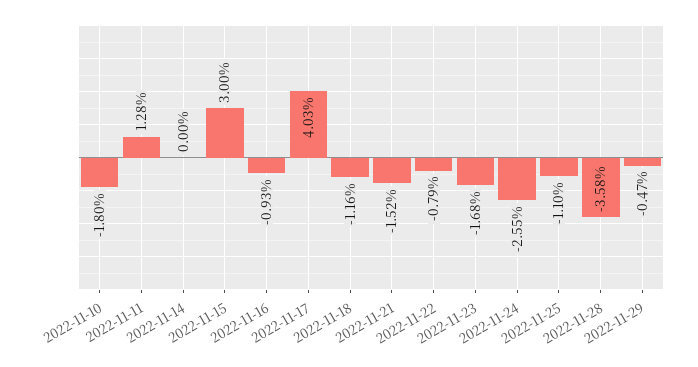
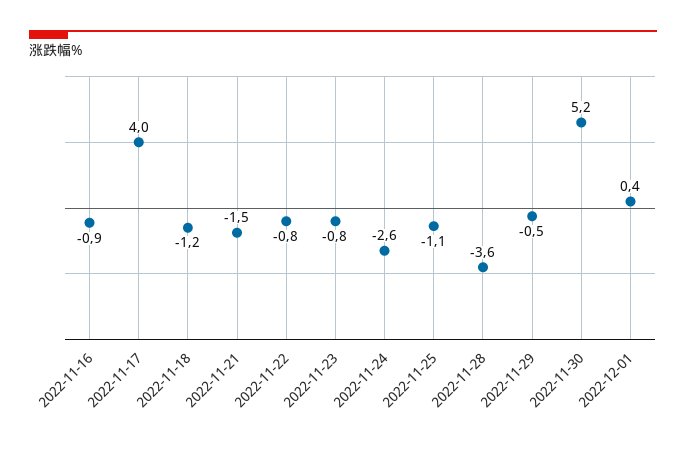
2022-11-10: -1.8 -> none
2022-11-11: 1.28 -> none
2022-11-14: 0 -> none
2022-11-15: 3 -> none
2022-11-23: -1.68 -> -0.8
2022-11-30: none -> 5.2
2022-12-01: none -> 0.4

